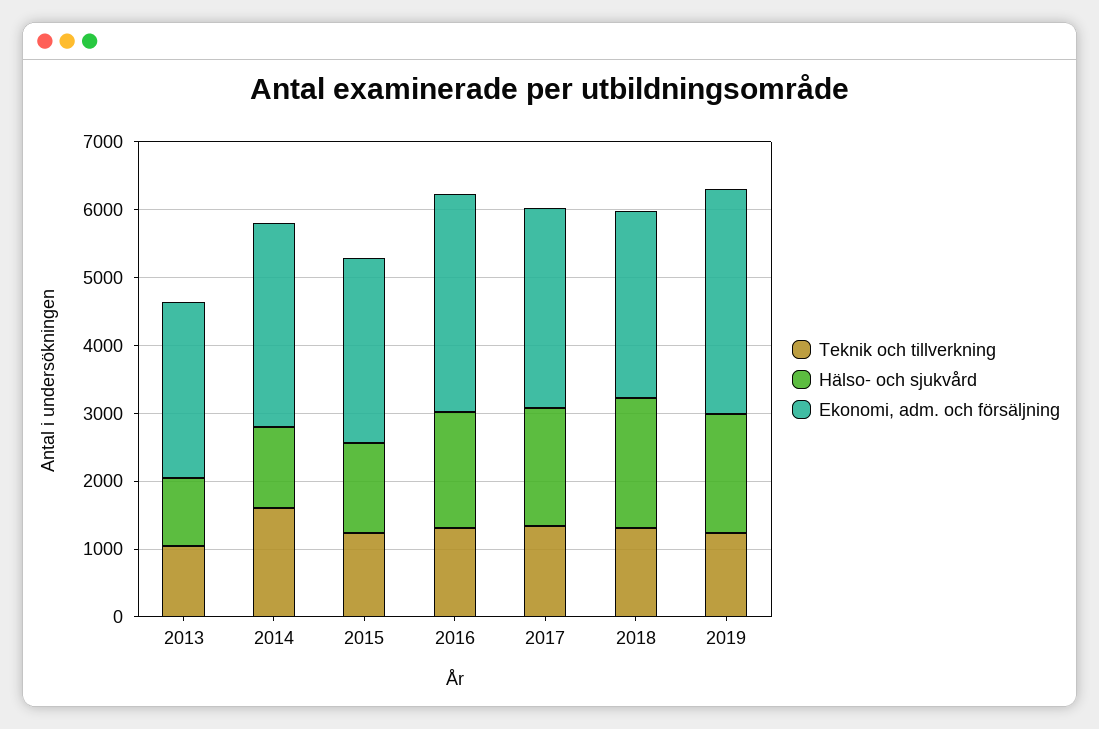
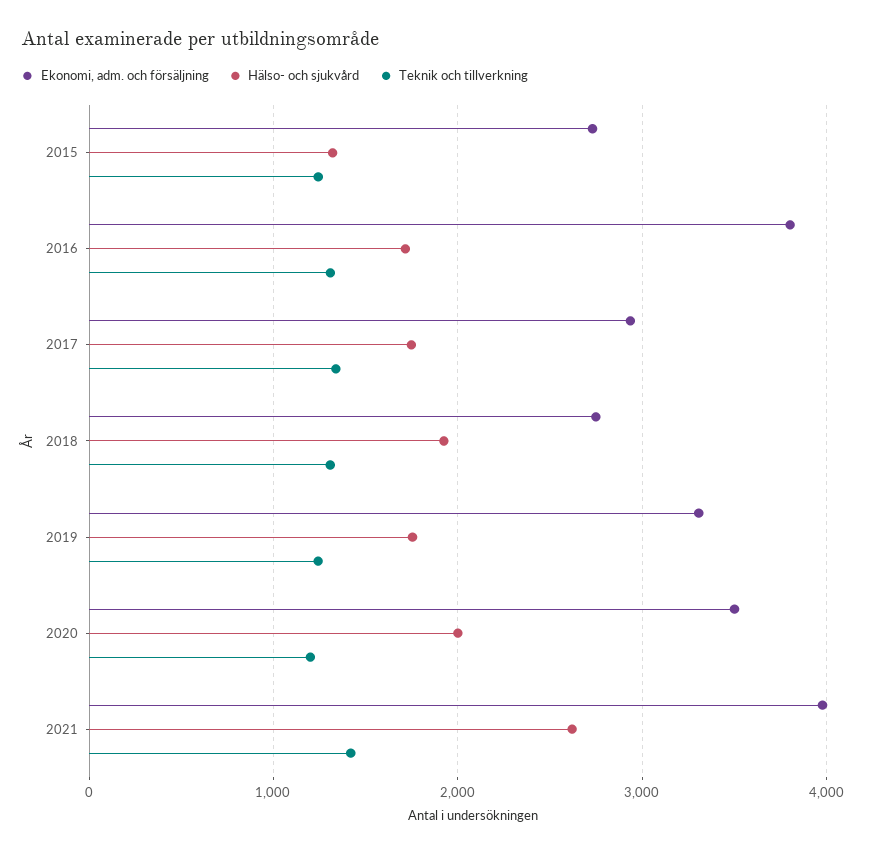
Teknik och tillverkning, 2013: 1000 -> none
Hälso- och sjukvård, 2013: 1000 -> none
Ekonomi, adm. och försäljning, 2013: 2600 -> none
Teknik och tillverkning, 2014: 1600 -> none
Hälso- och sjukvård, 2014: 1200 -> none
Ekonomi, adm. och försäljning, 2014: 3000 -> none
Ekonomi, adm. och försäljning, 2016: 3200 -> 3800
Ekonomi, adm. och försäljning, 2020: none -> 3500
Hälso- och sjukvård, 2020: none -> 2000
Teknik och tillverkning, 2020: none -> 1200
Ekonomi, adm. och försäljning, 2021: none -> 4000
Hälso- och sjukvård, 2021: none -> 2600
Teknik och tillverkning, 2021: none -> 1400

